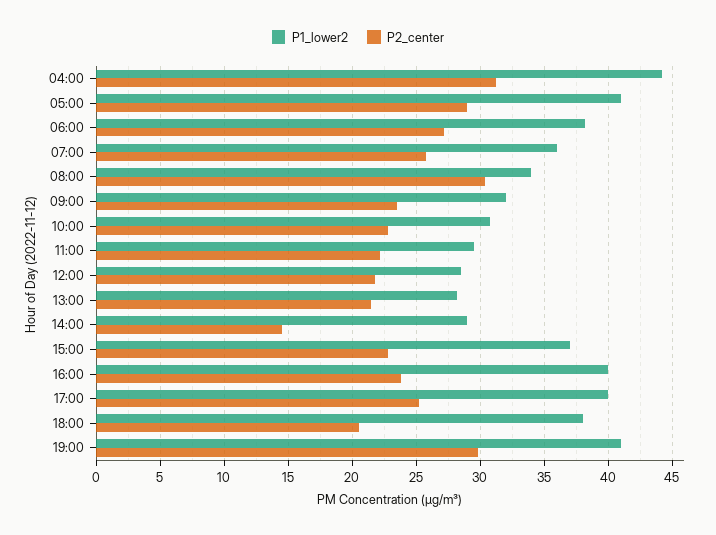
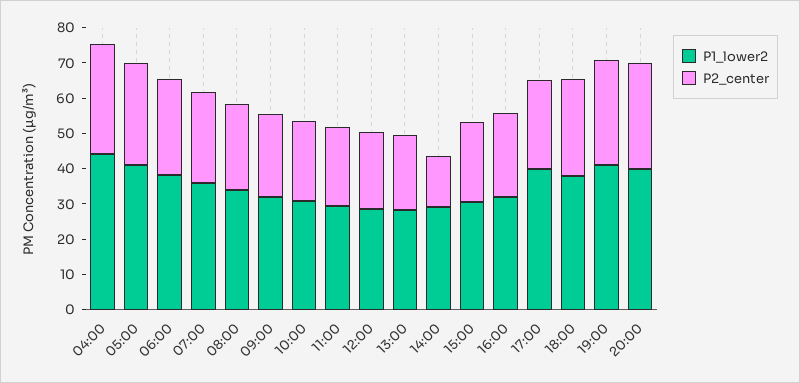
P2_center, 08:00: 30.5 -> 25
P1_lower2, 15:00: 37 -> 30
P1_lower2, 16:00: 40 -> 32.5
P2_center, 18:00: 20.5 -> 27.5
P1_lower2, 20:00: none -> 40
P2_center, 20:00: none -> 30

